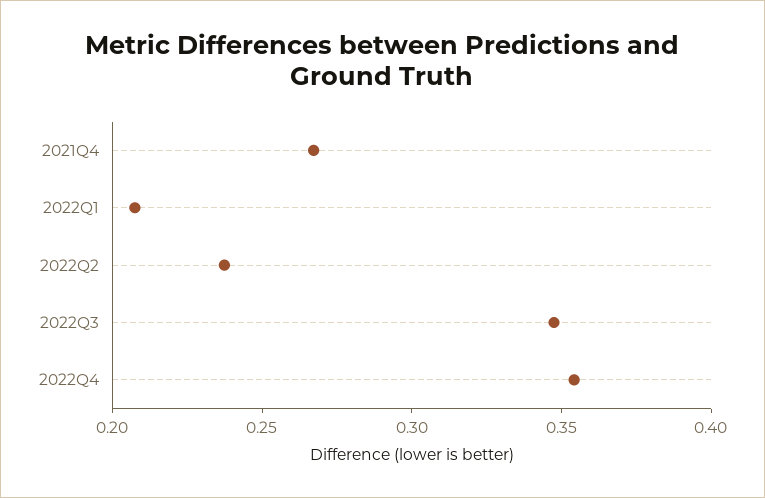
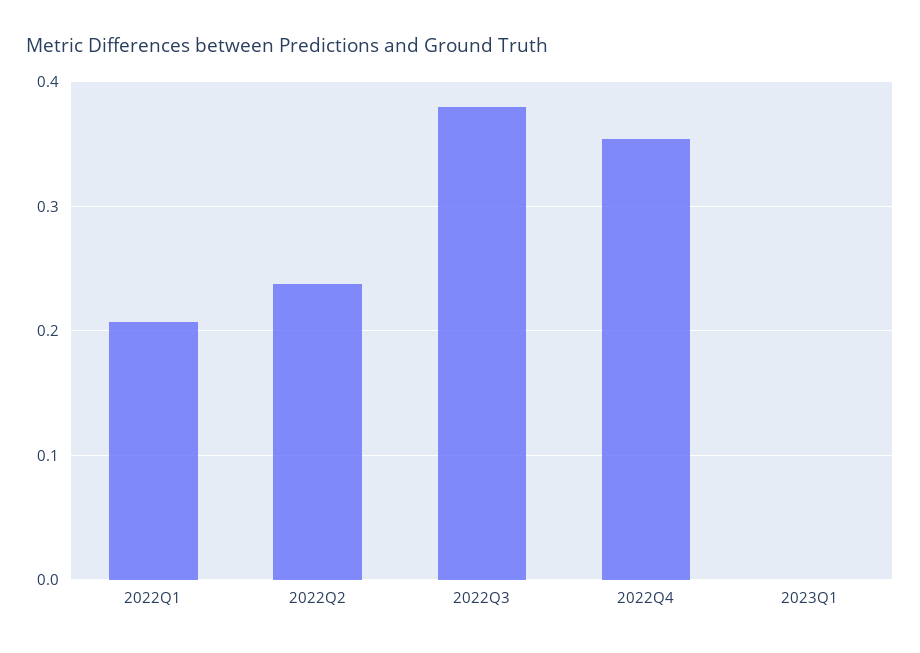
2021Q4: 0.27 -> none
2022Q3: 0.35 -> 0.38
2023Q1: none -> 0

